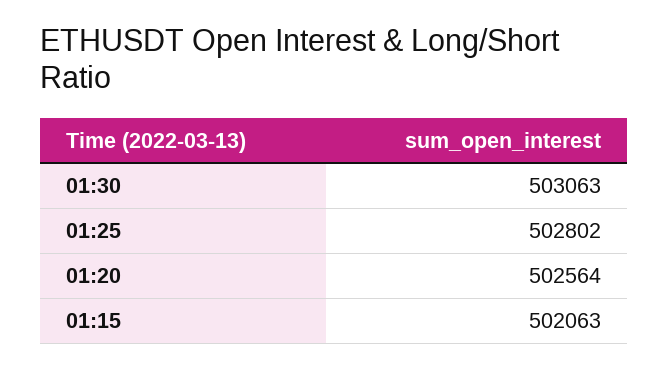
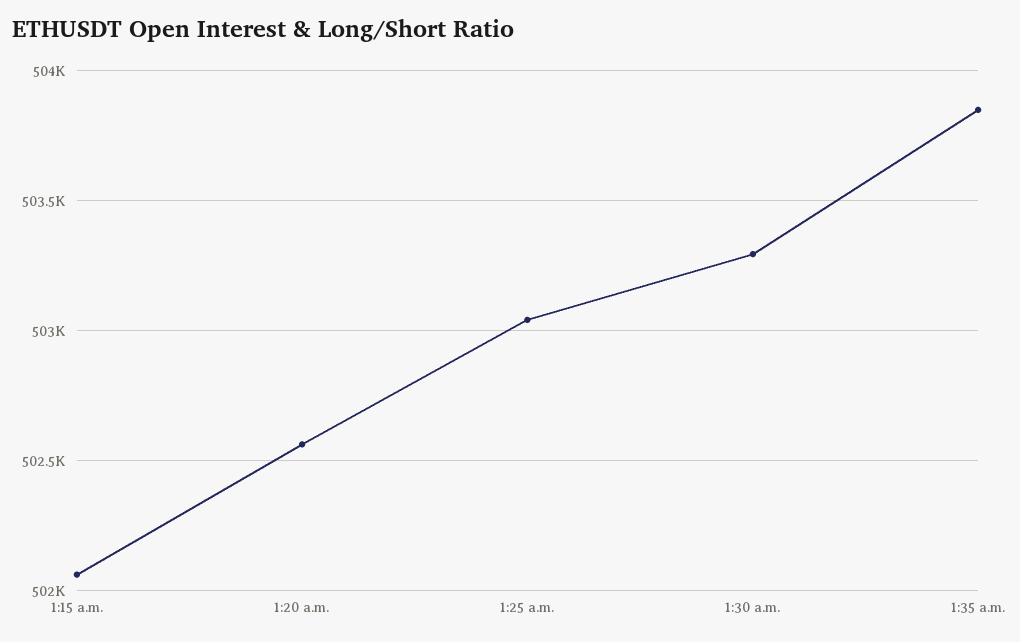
01:30: 503063 -> 503300
01:25: 502802 -> 503050
1:35 a.m.: none -> 503850

